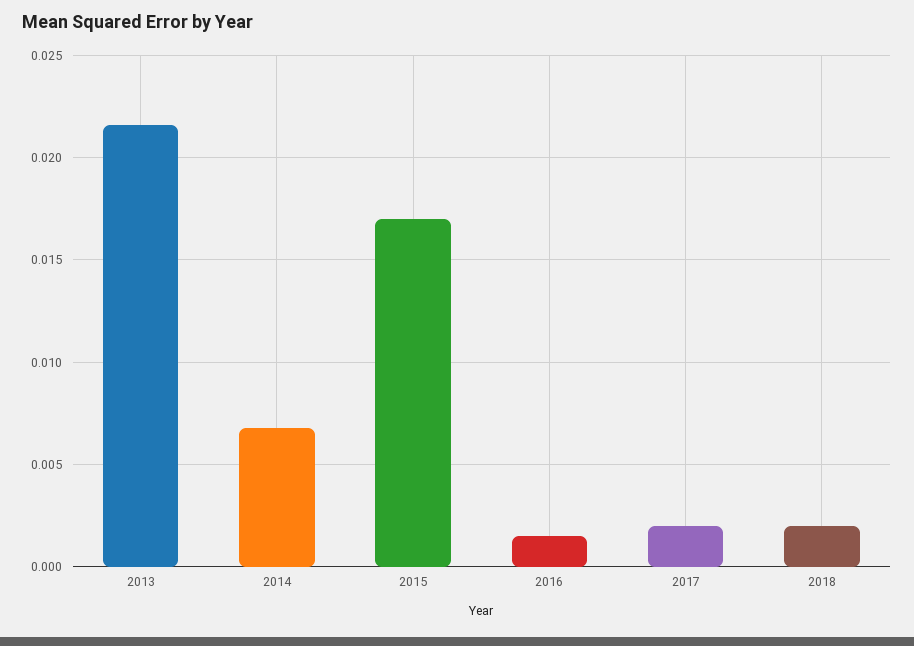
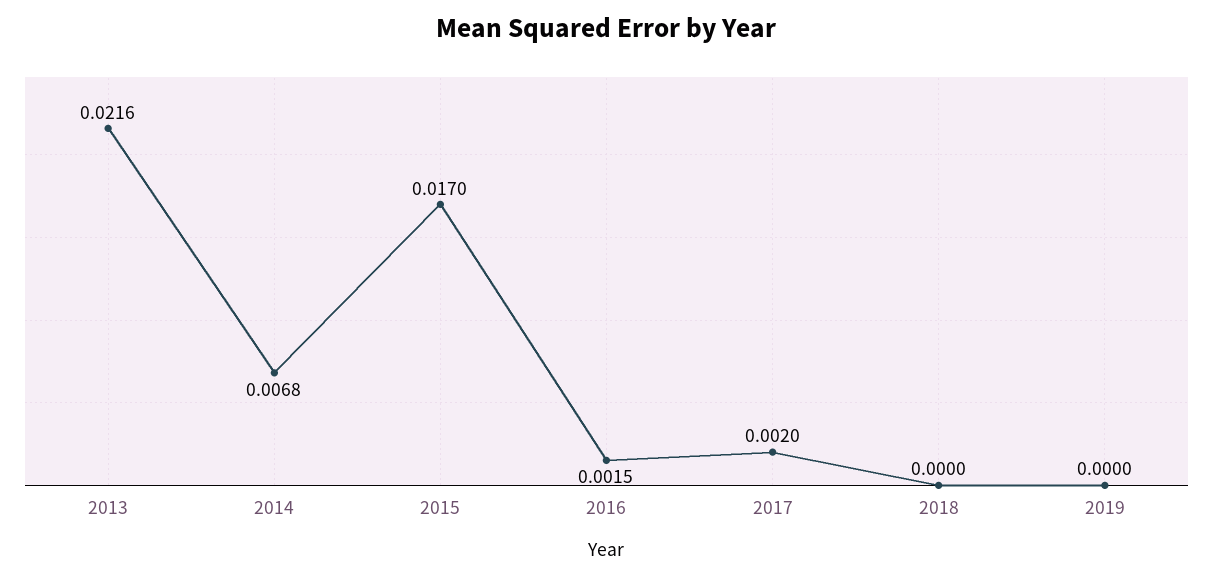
2018: 0.002 -> 0
2019: none -> 0

